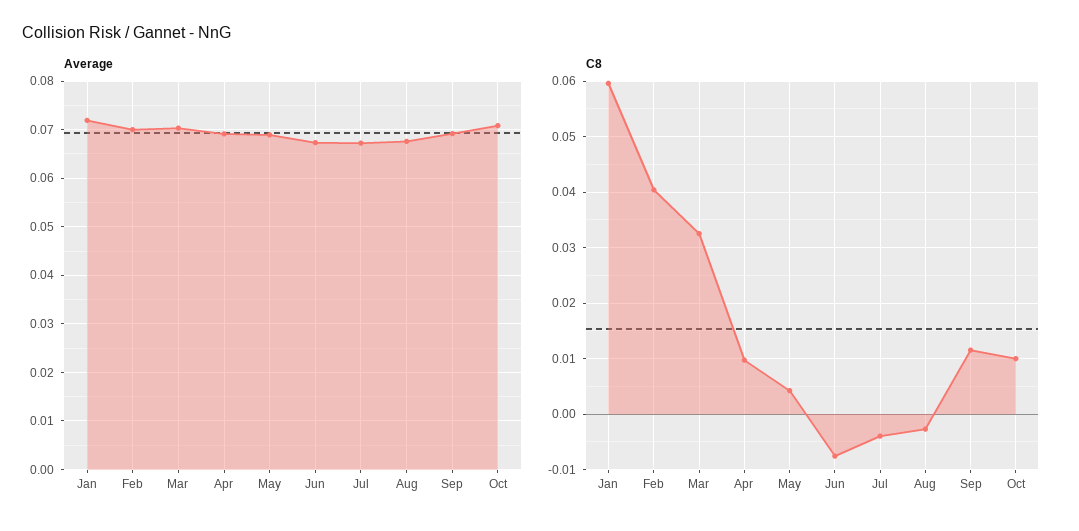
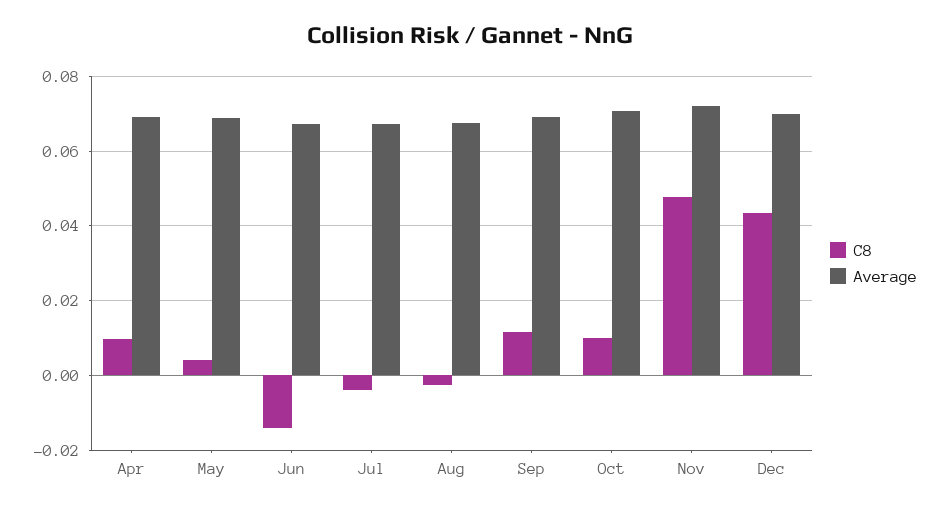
Average, Jan: 0.072 -> none
Average, Feb: 0.07 -> none
Average, Mar: 0.07 -> none
C8, Jan: 0.06 -> none
C8, Feb: 0.04 -> none
C8, Mar: 0.032 -> none
C8, Jun: -0.008 -> -0.014
C8, Nov: none -> 0.048
Average, Nov: none -> 0.072
C8, Dec: none -> 0.044
Average, Dec: none -> 0.07

